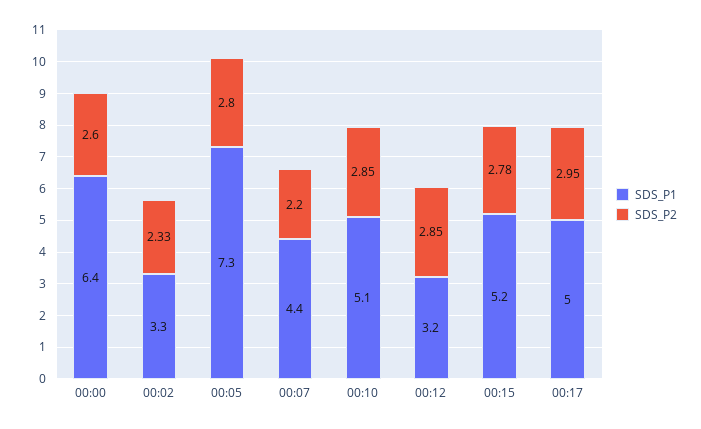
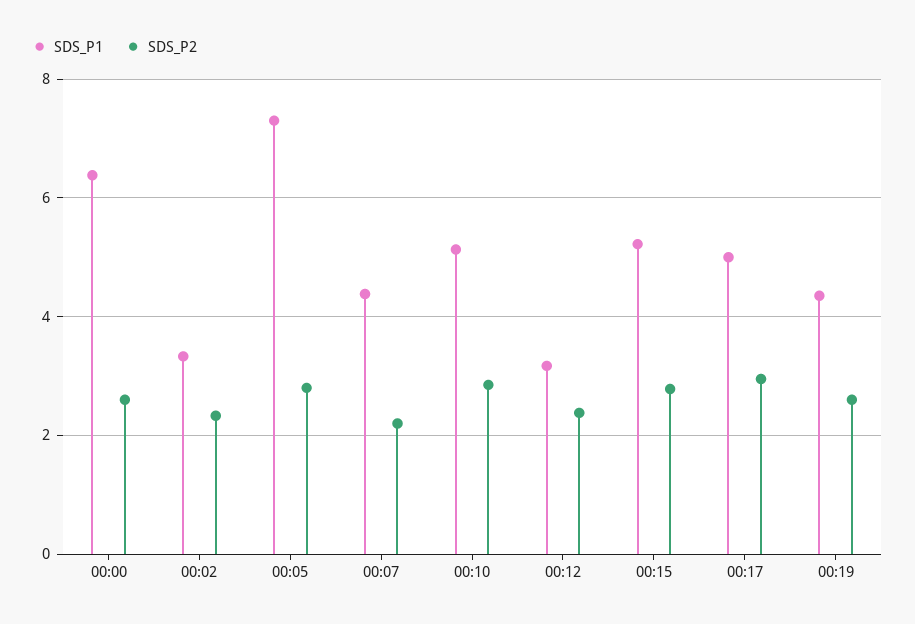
SDS_P2, 00:12: 2.85 -> 2.4
SDS_P1, 00:19: none -> 4.4
SDS_P2, 00:19: none -> 2.6

